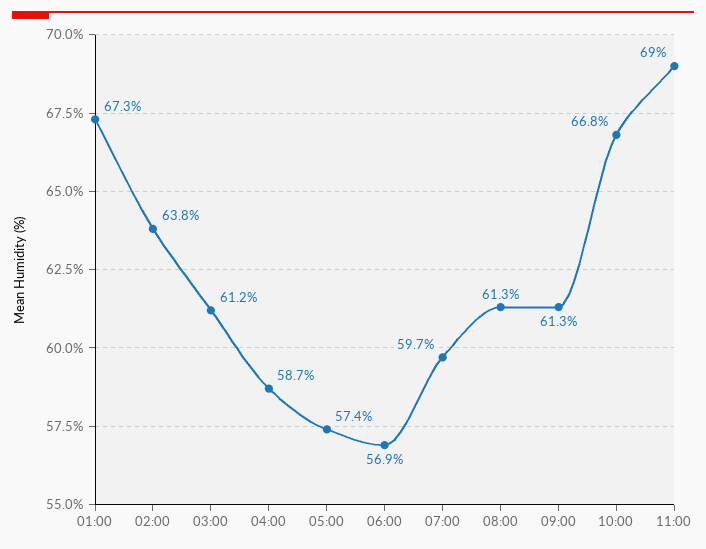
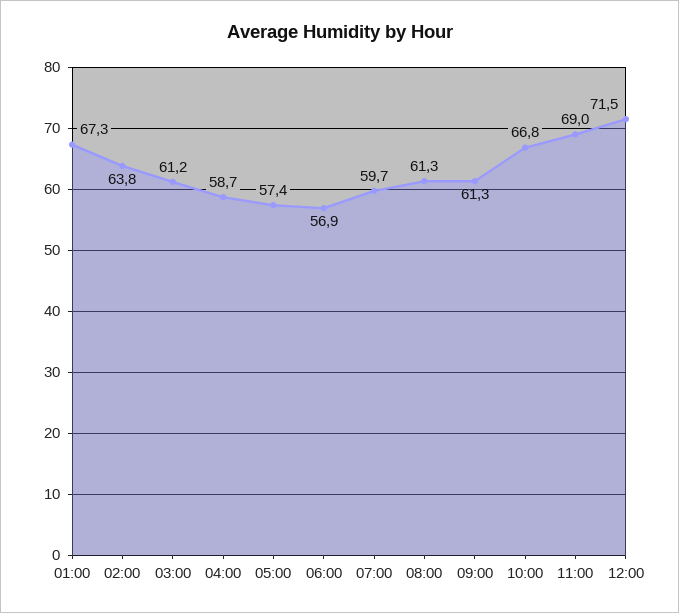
12:00: none -> 71.5

